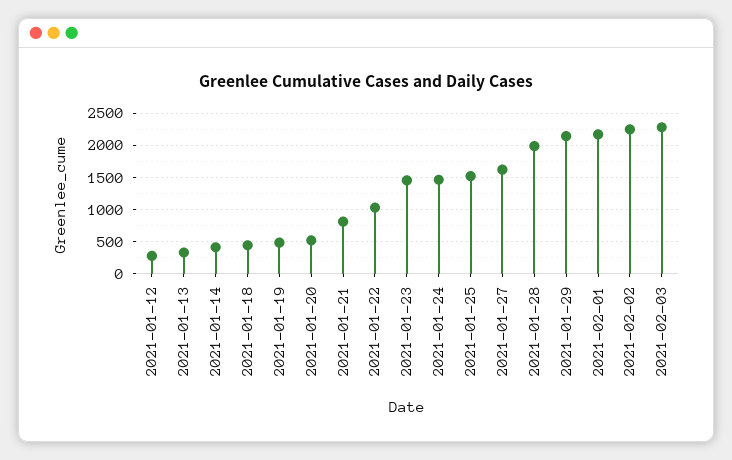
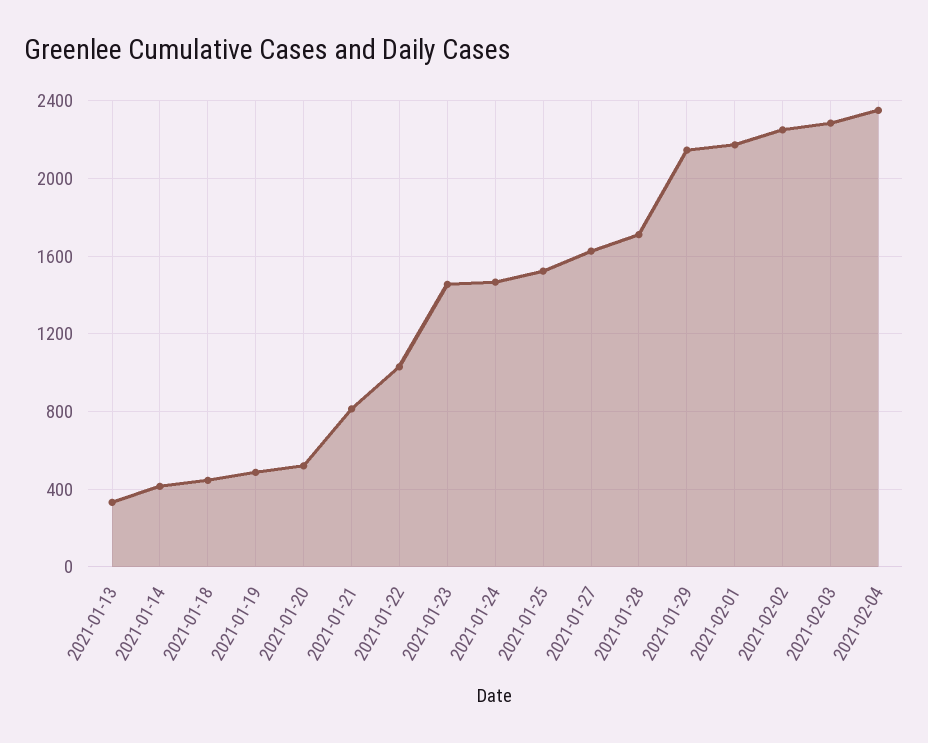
2021-01-12: 300 -> none
2021-01-28: 2000 -> 1700
2021-02-04: none -> 2350

